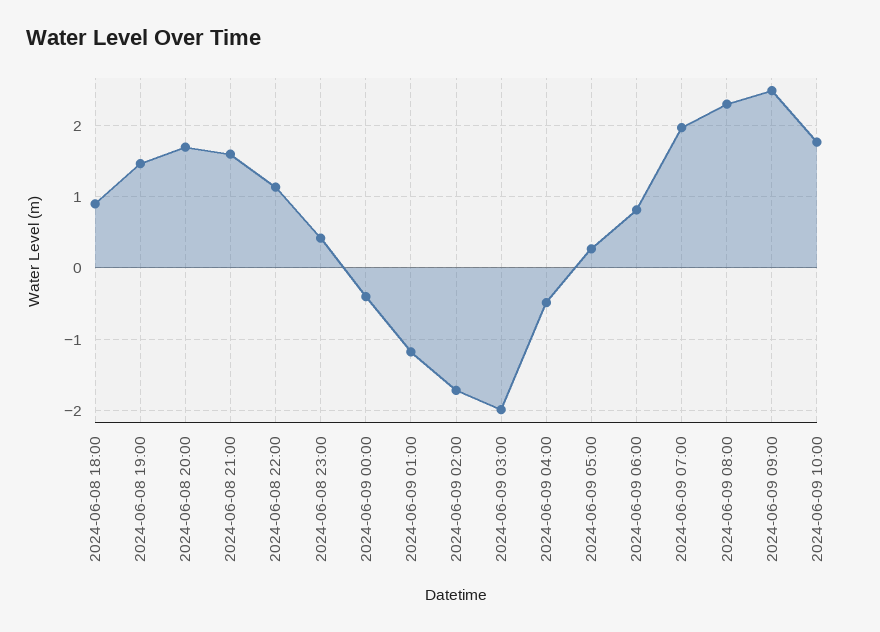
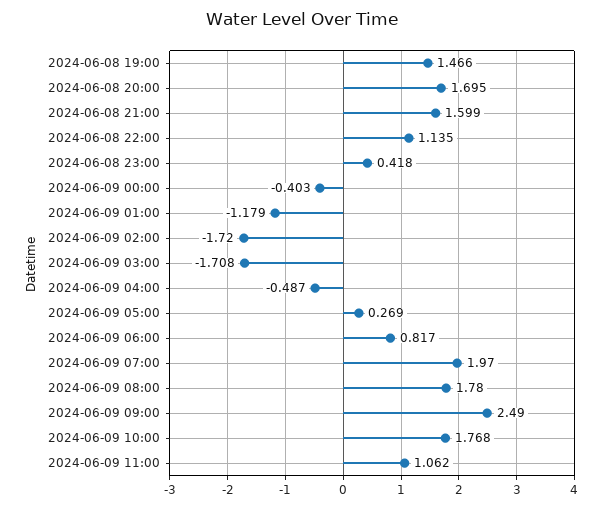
2024-06-08 18:00: 0.9 -> none
2024-06-09 03:00: -2 -> -1.708
2024-06-09 08:00: 2.3 -> 1.78
2024-06-09 11:00: none -> 1.062

